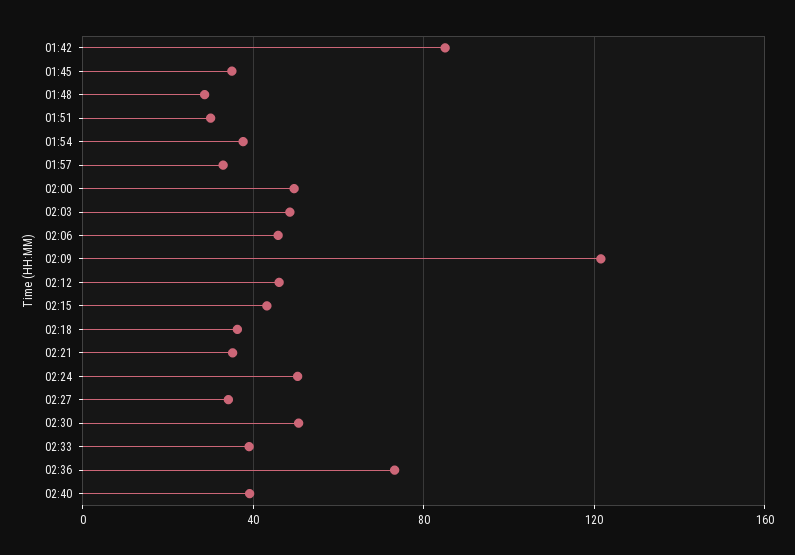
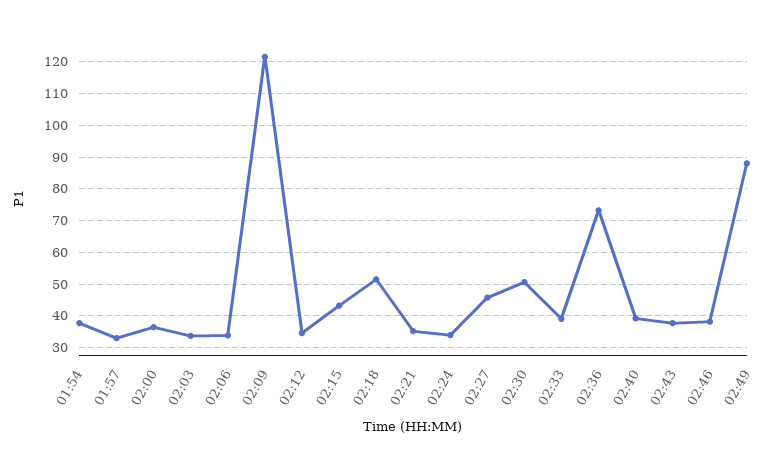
01:42: 85 -> none
01:45: 35 -> none
01:48: 30 -> none
01:51: 30 -> none
02:00: 50 -> 36
02:03: 50 -> 34
02:06: 45 -> 34
02:12: 45 -> 34
02:18: 35 -> 52
02:24: 50 -> 34
02:27: 35 -> 46
02:43: none -> 38
02:46: none -> 38
02:49: none -> 88

